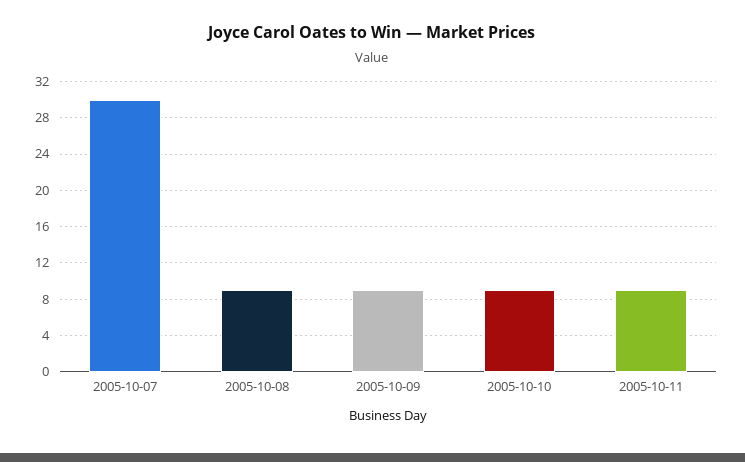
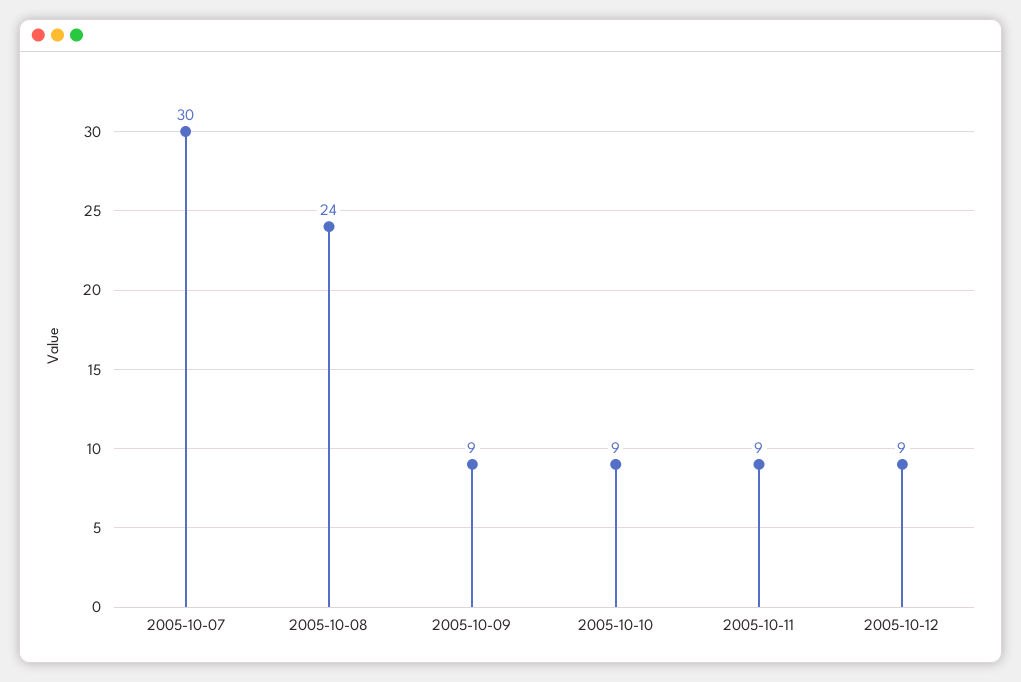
2005-10-08: 9 -> 24
2005-10-12: none -> 9

